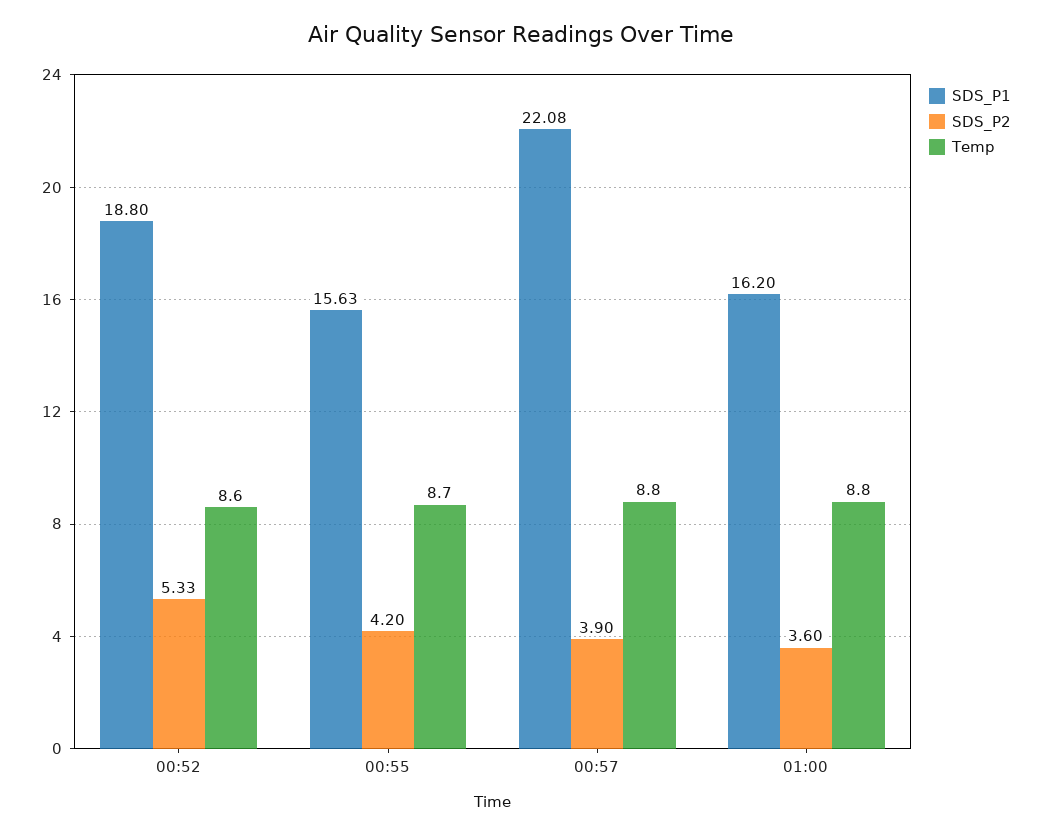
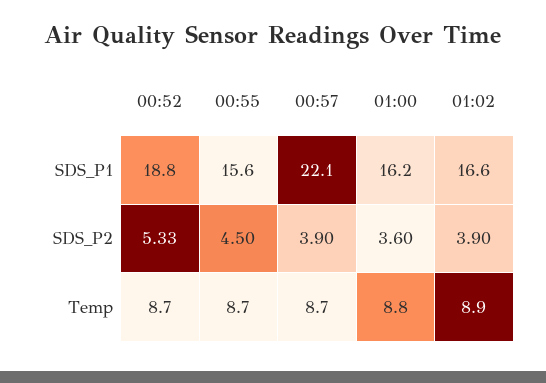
Temp, 00:52: 8.6 -> 8.7
SDS_P2, 00:55: 4.2 -> 4.5
Temp, 00:57: 8.8 -> 8.7
SDS_P1, 01:02: none -> 16.6
SDS_P2, 01:02: none -> 3.9
Temp, 01:02: none -> 8.9

